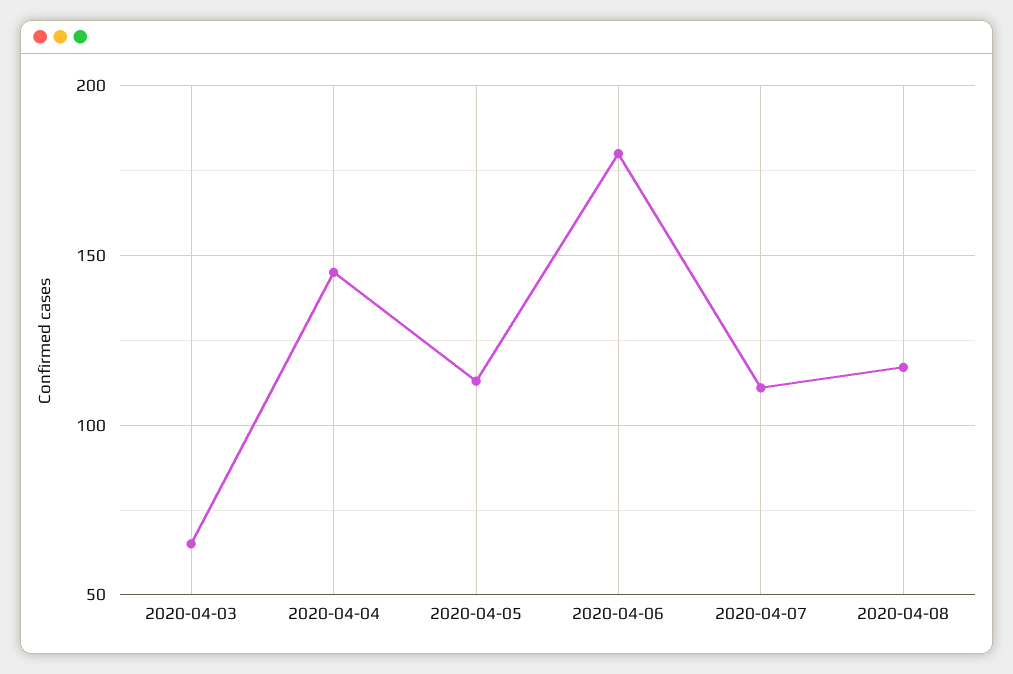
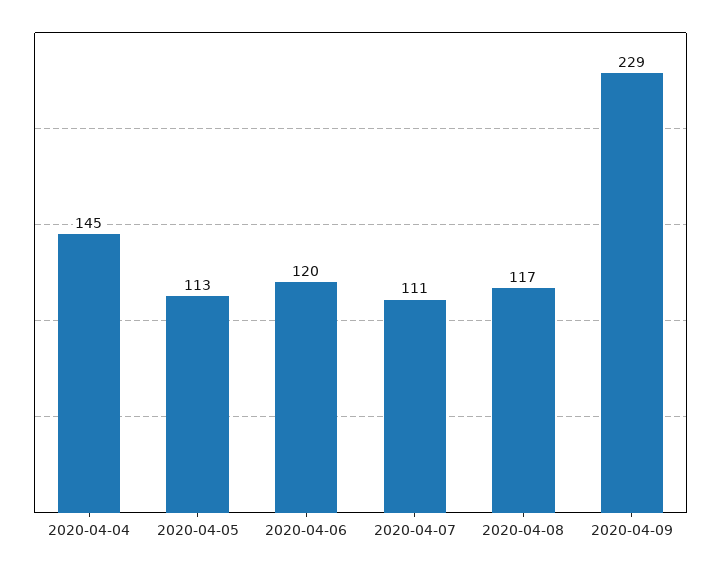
2020-04-03: 65 -> none
2020-04-06: 180 -> 120
2020-04-09: none -> 229

